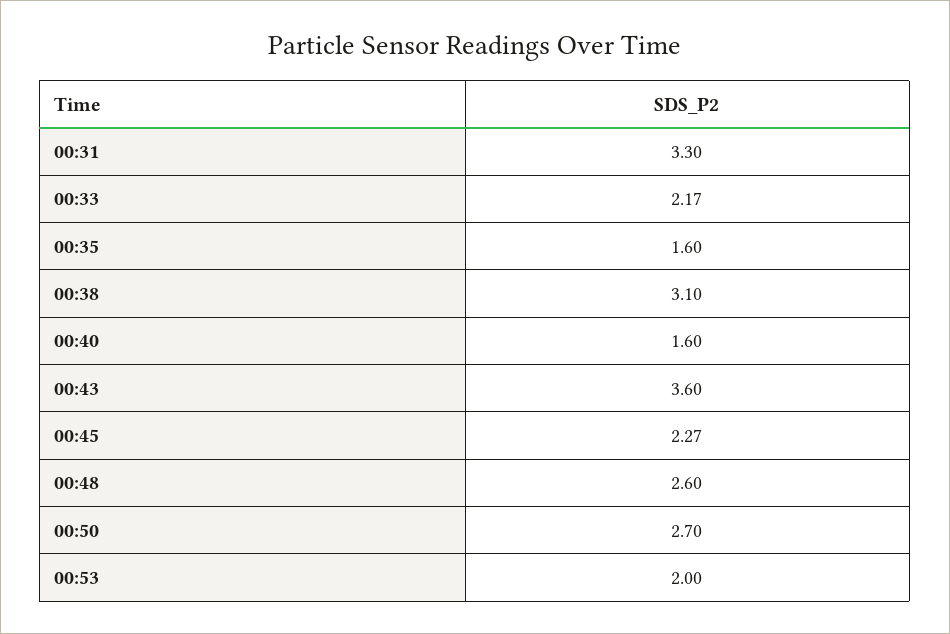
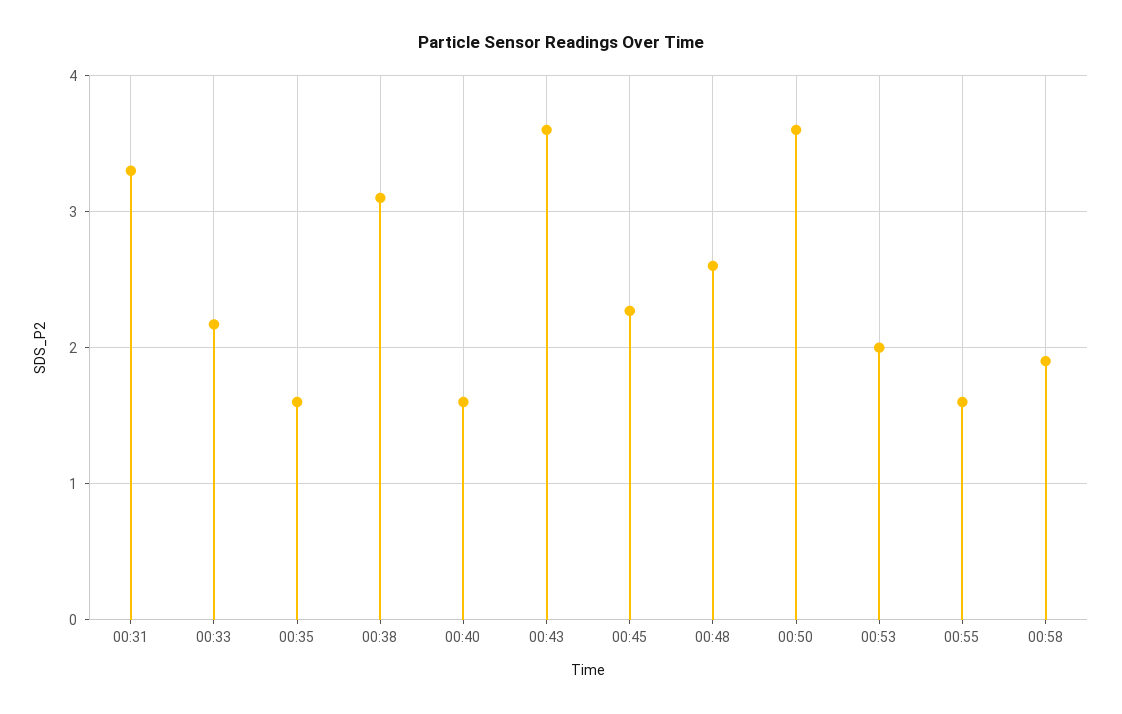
00:50: 2.7 -> 3.6
00:55: none -> 1.6
00:58: none -> 1.9

